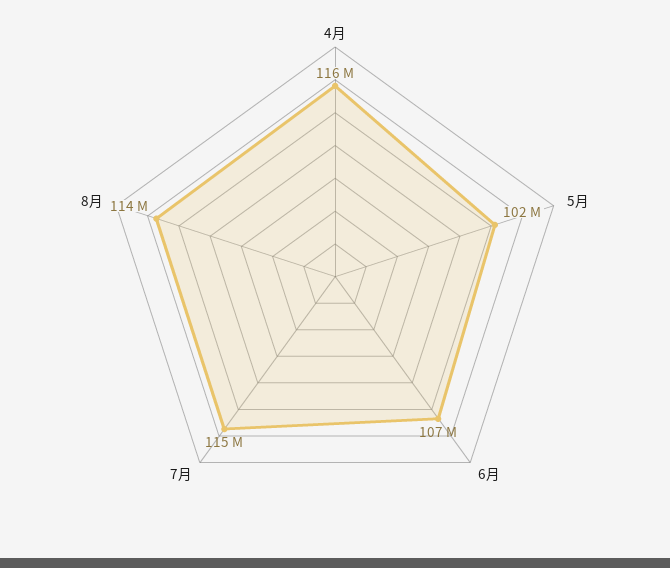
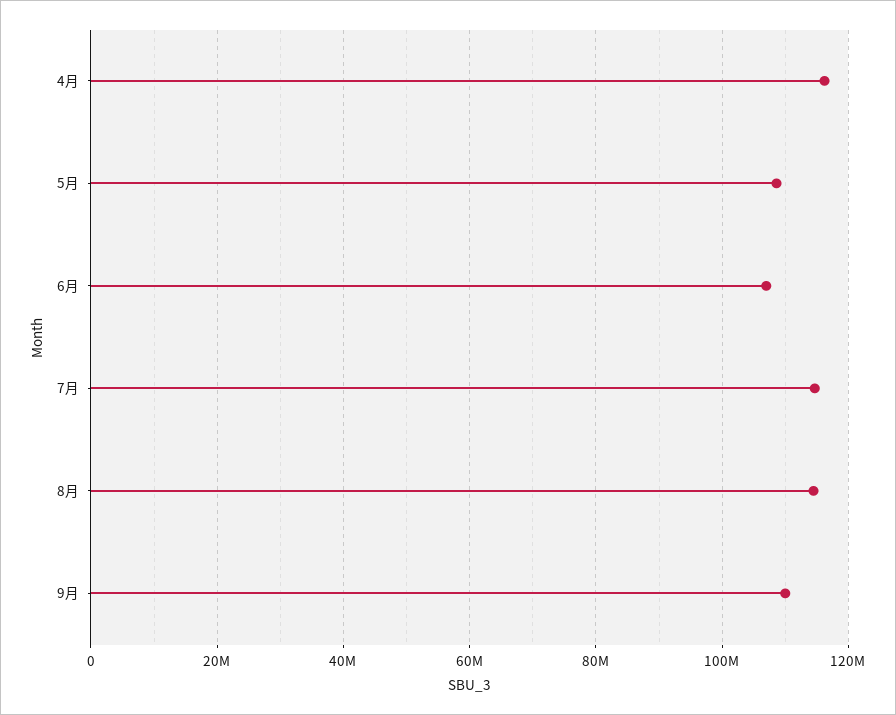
5月: 102000000 -> 108000000
9月: none -> 110000000

